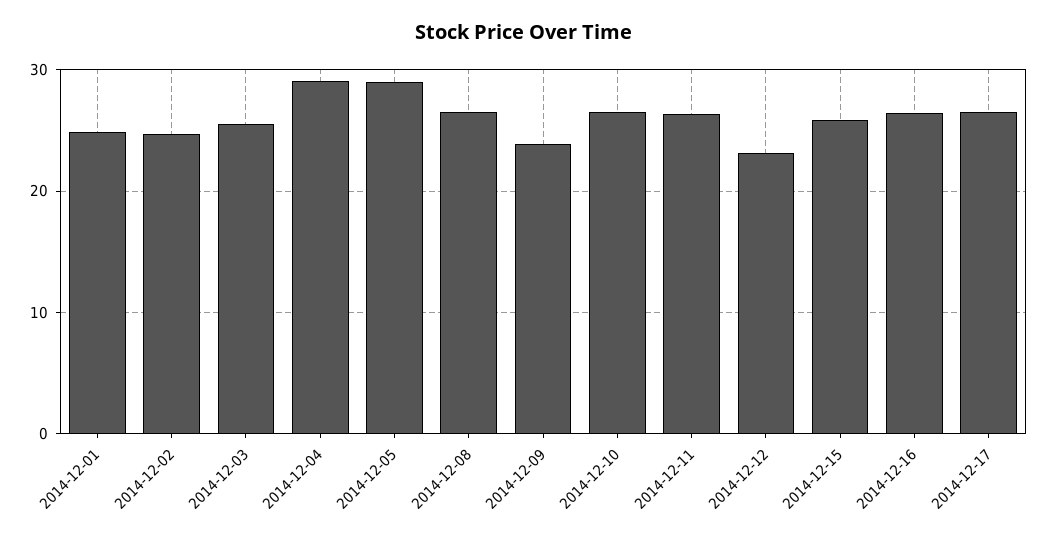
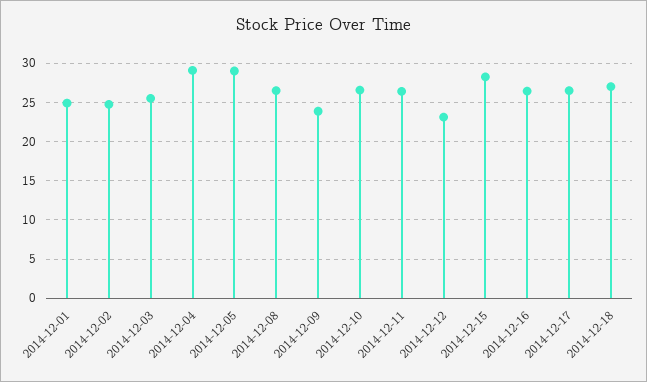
2014-12-15: 26 -> 28
2014-12-18: none -> 27

